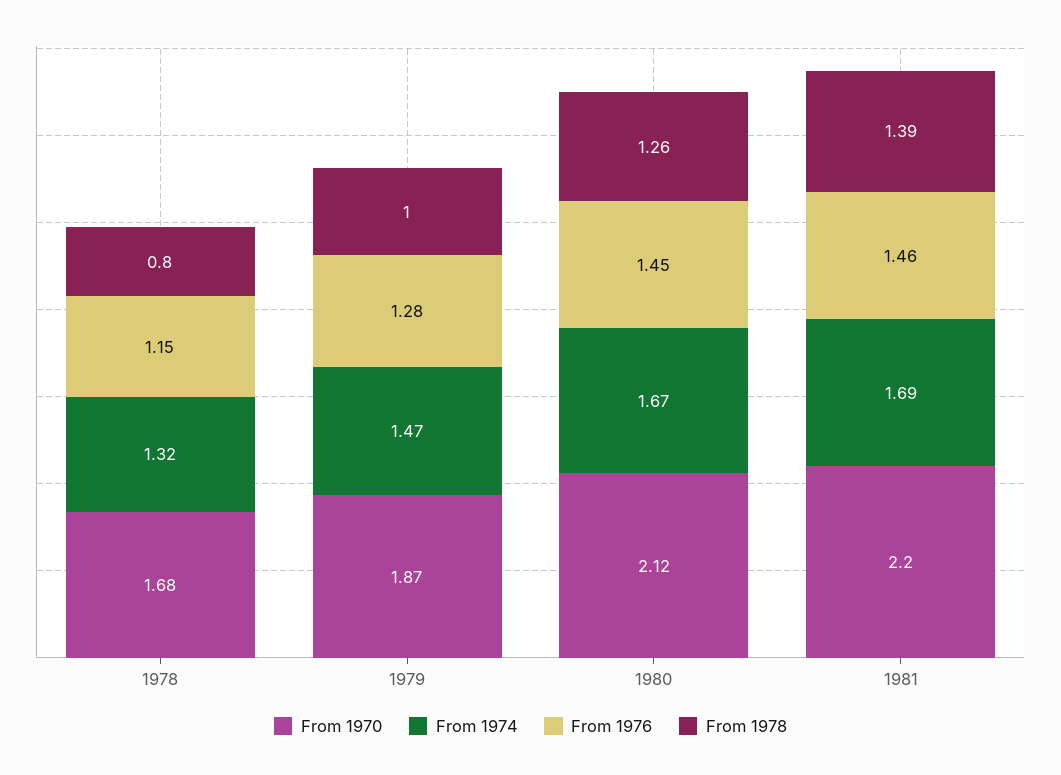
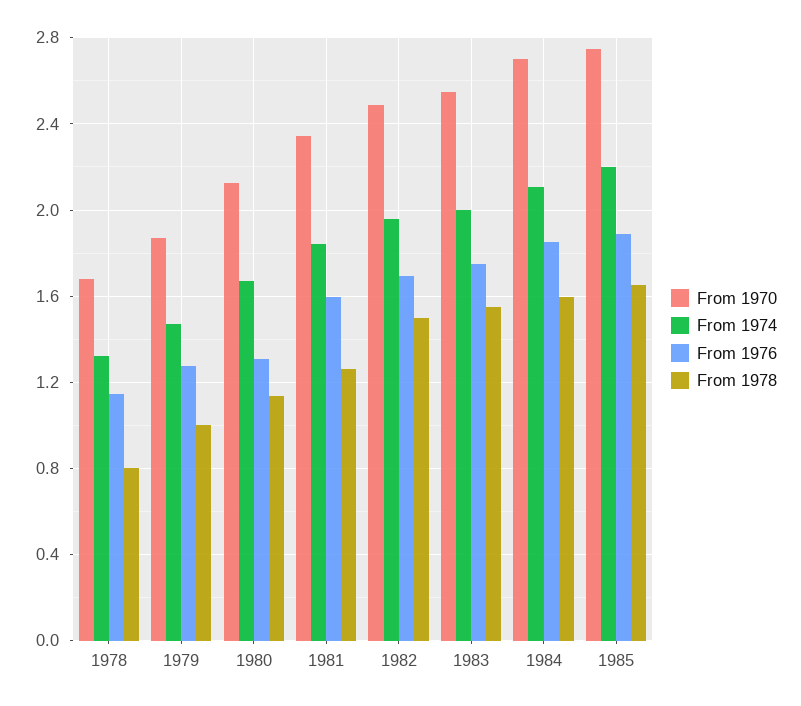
From 1976, 1980: 1.45 -> 1.3
From 1978, 1980: 1.26 -> 1.15
From 1970, 1981: 2.2 -> 2.35
From 1974, 1981: 1.69 -> 1.85
From 1976, 1981: 1.46 -> 1.6
From 1978, 1981: 1.39 -> 1.25
From 1970, 1982: none -> 2.5
From 1974, 1982: none -> 1.95
From 1976, 1982: none -> 1.7
From 1978, 1982: none -> 1.5
From 1970, 1983: none -> 2.55
From 1974, 1983: none -> 2
From 1976, 1983: none -> 1.75
From 1978, 1983: none -> 1.55
From 1970, 1984: none -> 2.7
From 1974, 1984: none -> 2.1
From 1976, 1984: none -> 1.85
From 1978, 1984: none -> 1.6
From 1970, 1985: none -> 2.75
From 1974, 1985: none -> 2.2
From 1976, 1985: none -> 1.9
From 1978, 1985: none -> 1.65

